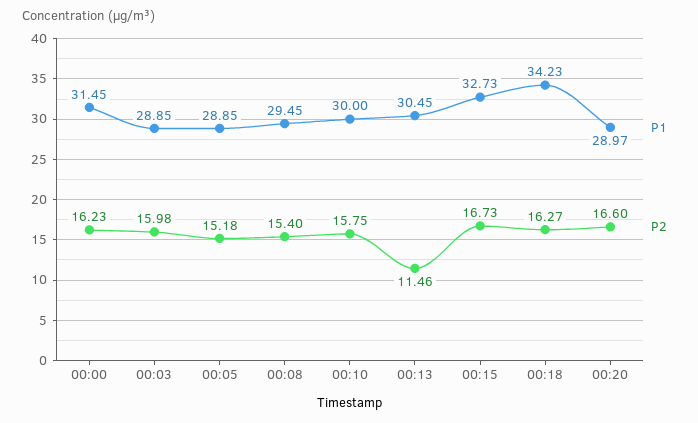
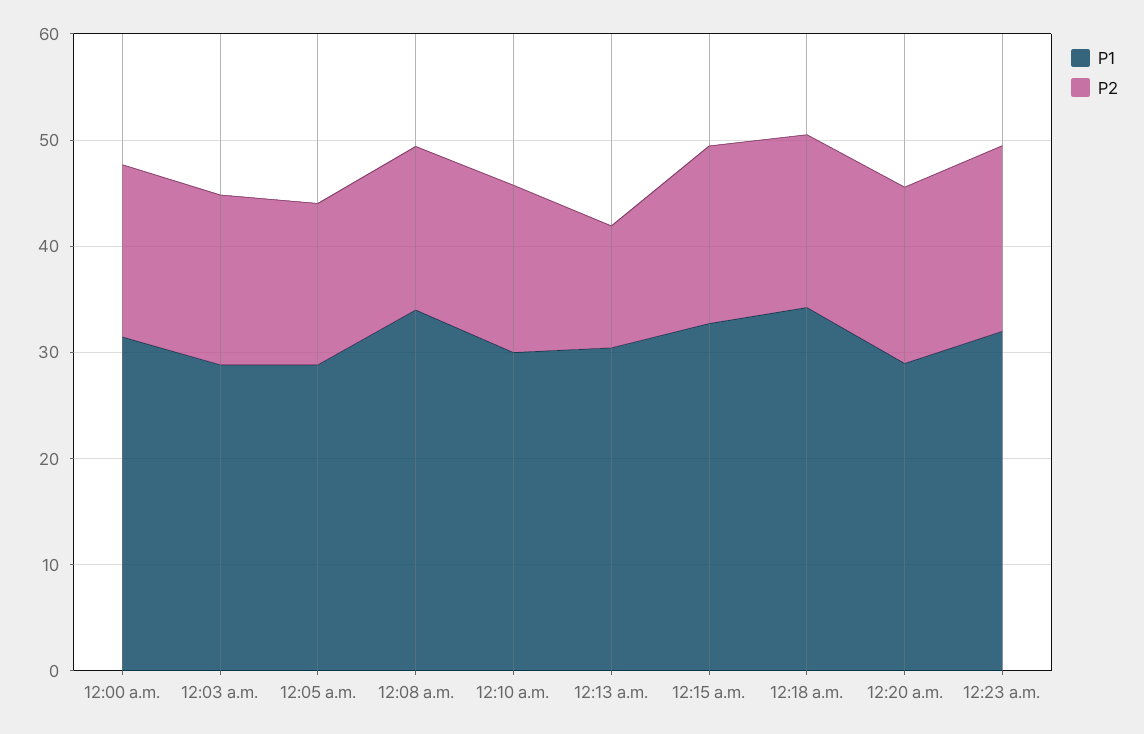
P1, 00:08: 29.45 -> 34
P1, 12:23 a.m.: none -> 32
P2, 12:23 a.m.: none -> 18

